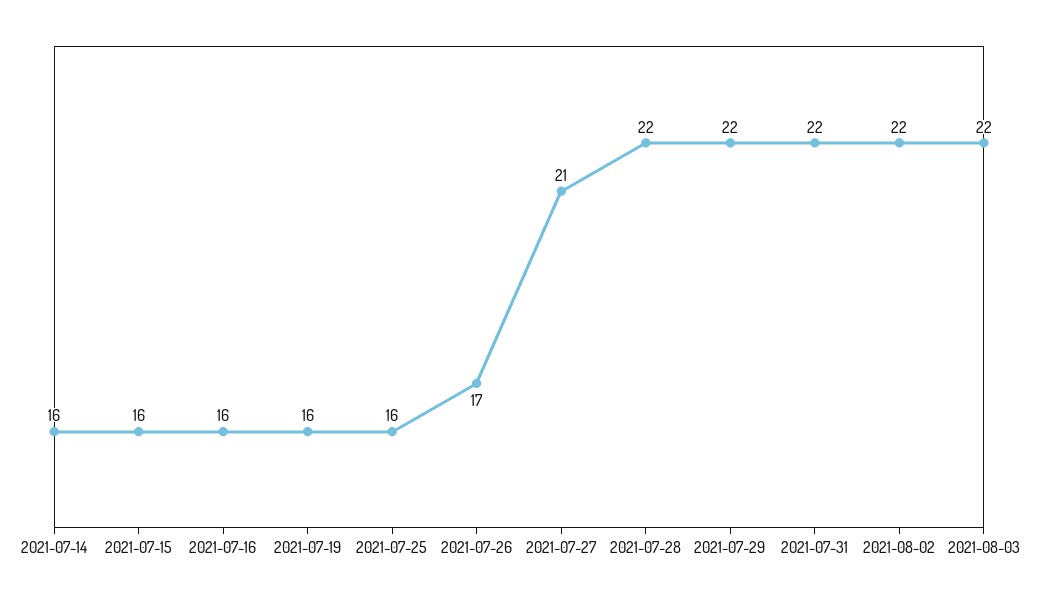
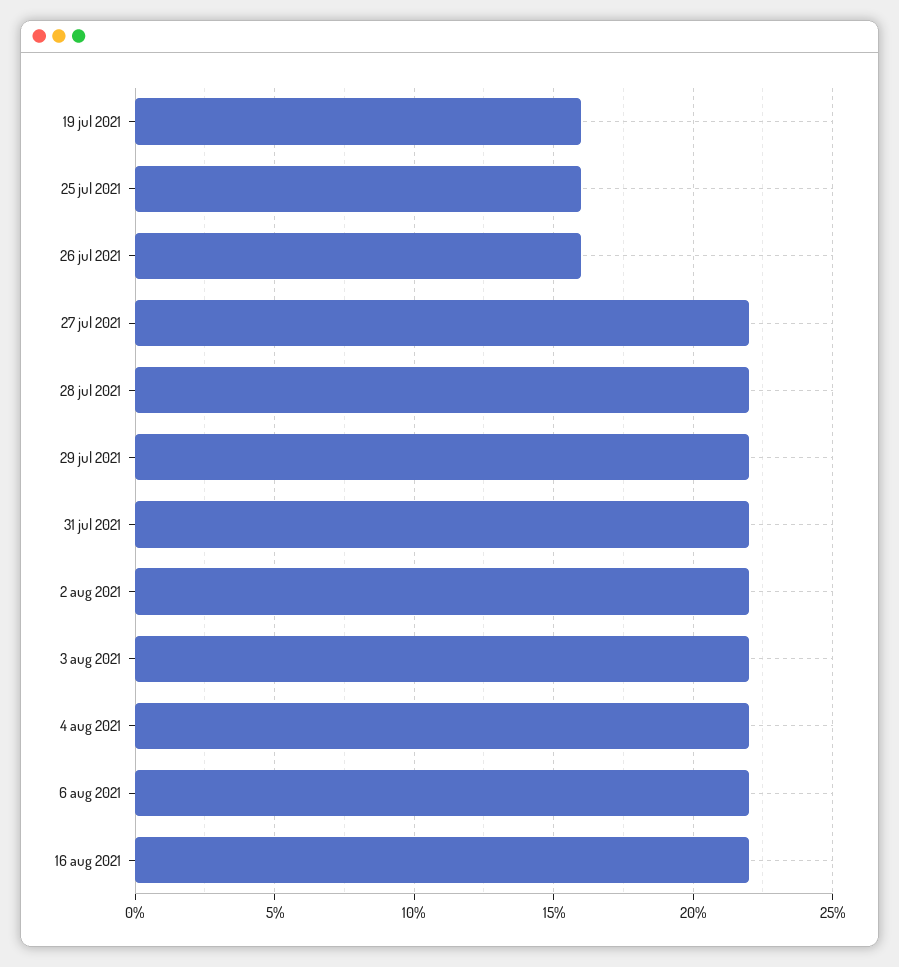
2021-07-14: 16 -> none
2021-07-15: 16 -> none
2021-07-16: 16 -> none
2021-07-26: 17 -> 16
2021-07-27: 21 -> 22
4 aug 2021: none -> 22
6 aug 2021: none -> 22
16 aug 2021: none -> 22

